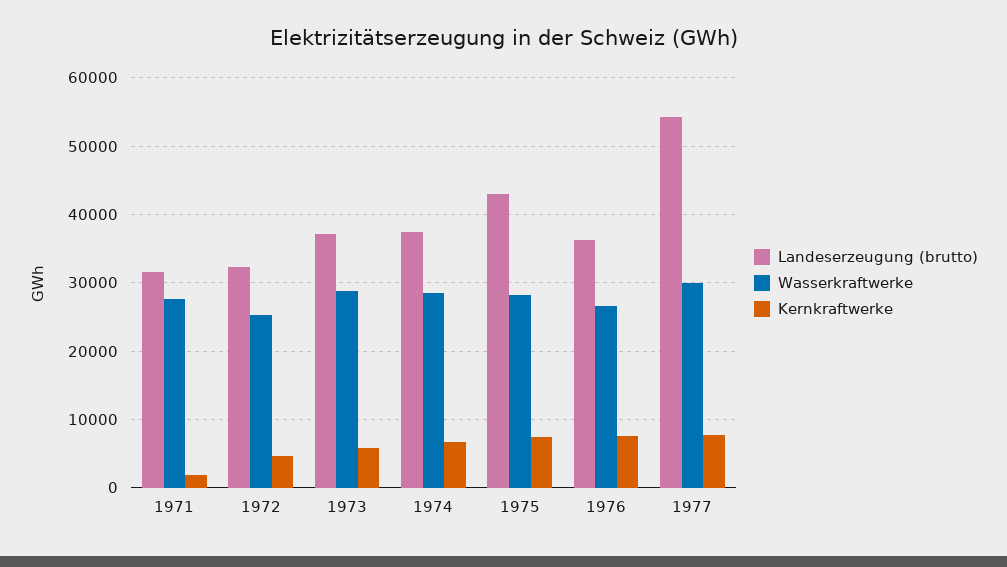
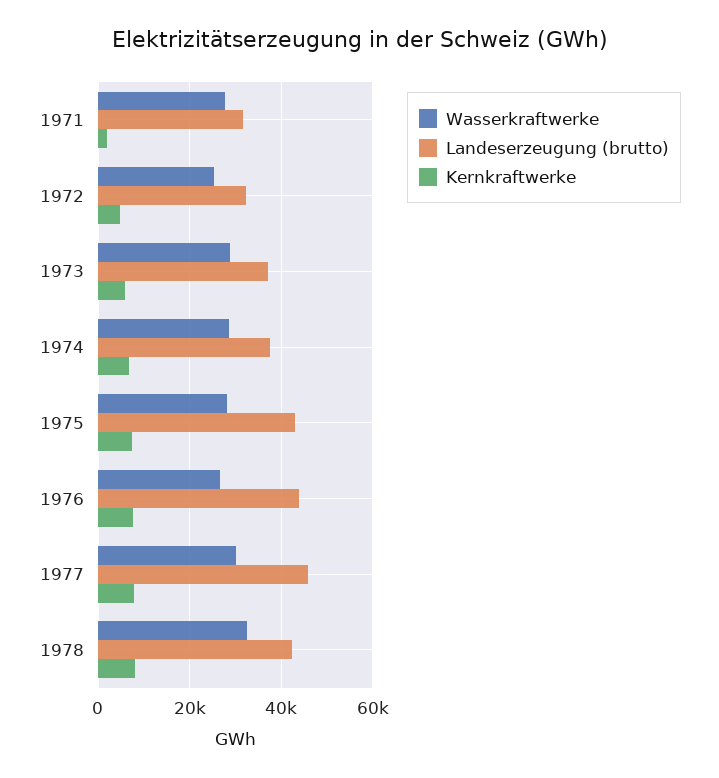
Landeserzeugung (brutto), 1976: 36000 -> 44000
Landeserzeugung (brutto), 1977: 54000 -> 46000
Wasserkraftwerke, 1978: none -> 32000
Landeserzeugung (brutto), 1978: none -> 42000
Kernkraftwerke, 1978: none -> 8000

